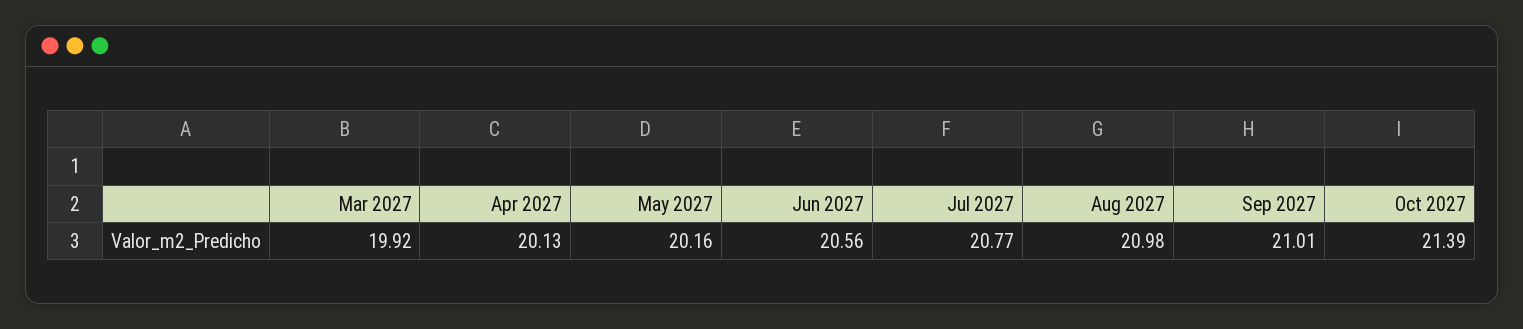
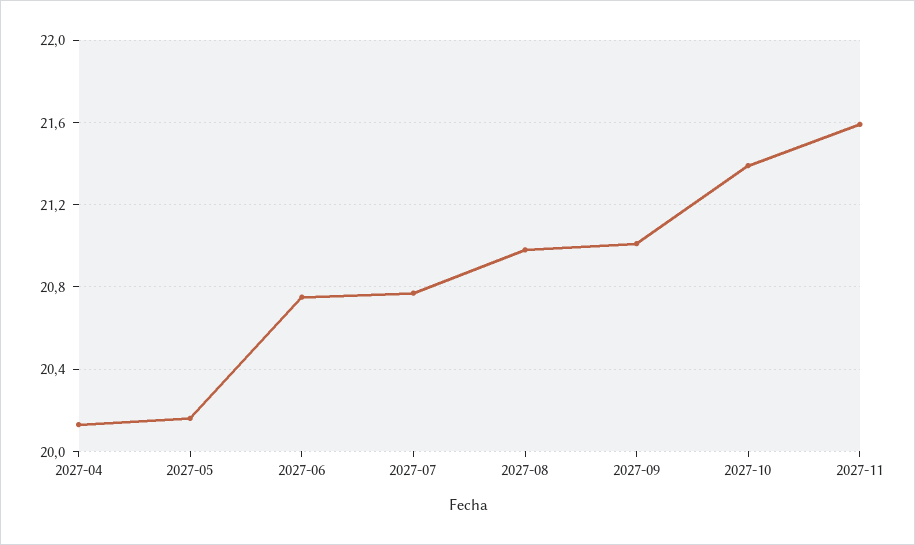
Mar 2027: 19.92 -> none
Jun 2027: 20.56 -> 20.75
2027-11: none -> 21.6

